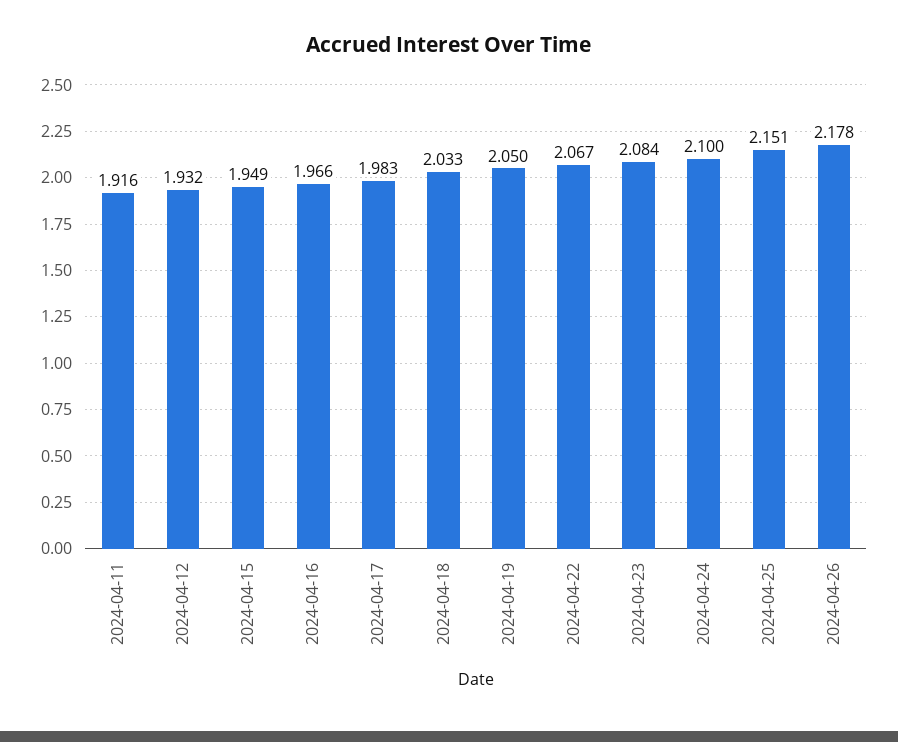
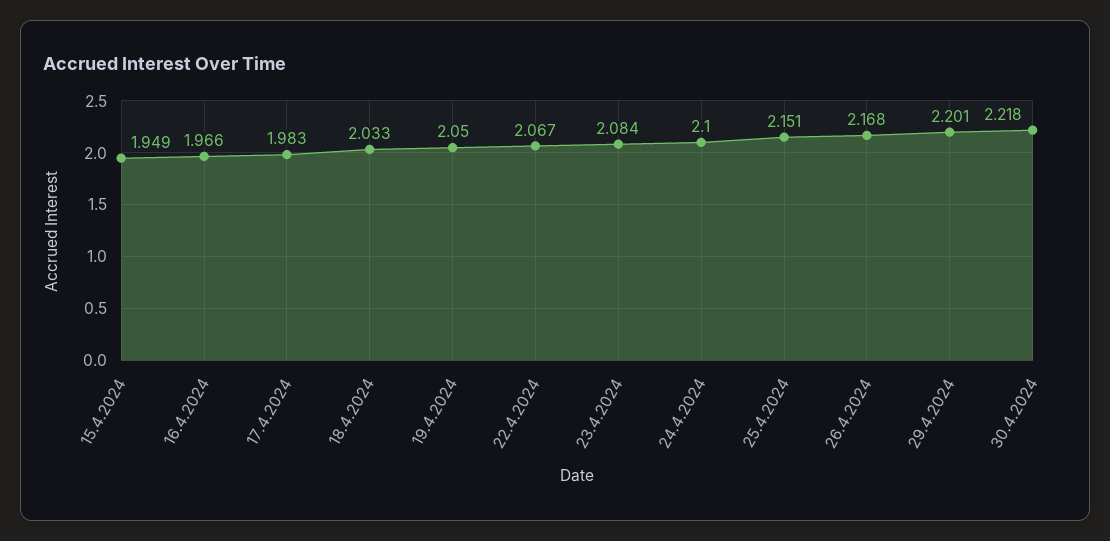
2024-04-11: 1.916 -> none
2024-04-12: 1.932 -> none
2024-04-26: 2.178 -> 2.168
29.4.2024: none -> 2.201
30.4.2024: none -> 2.218

